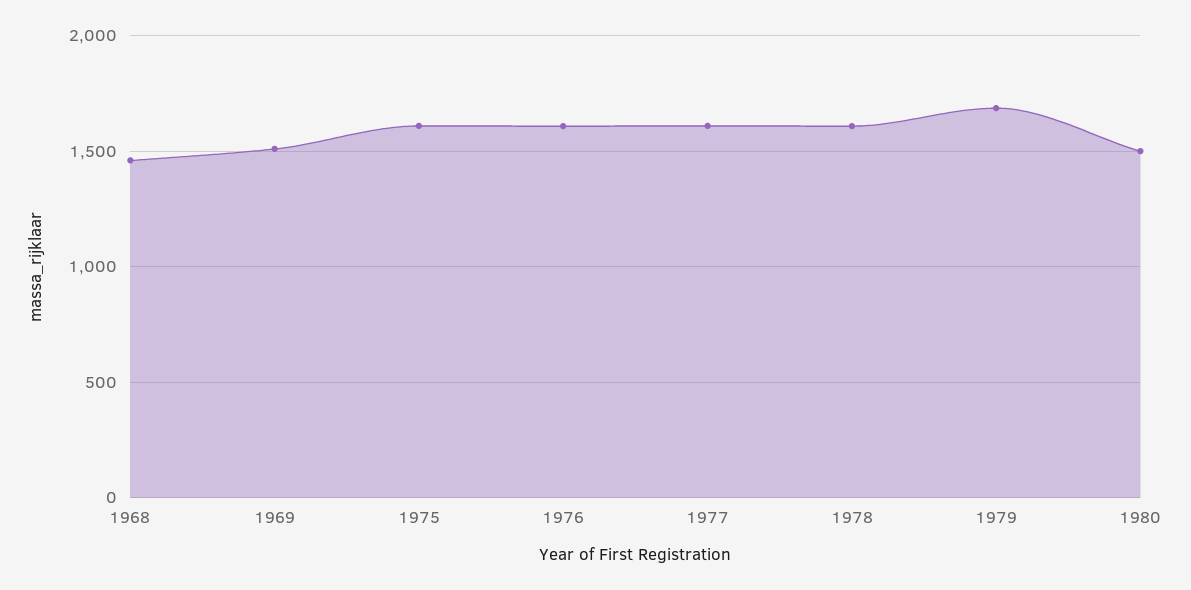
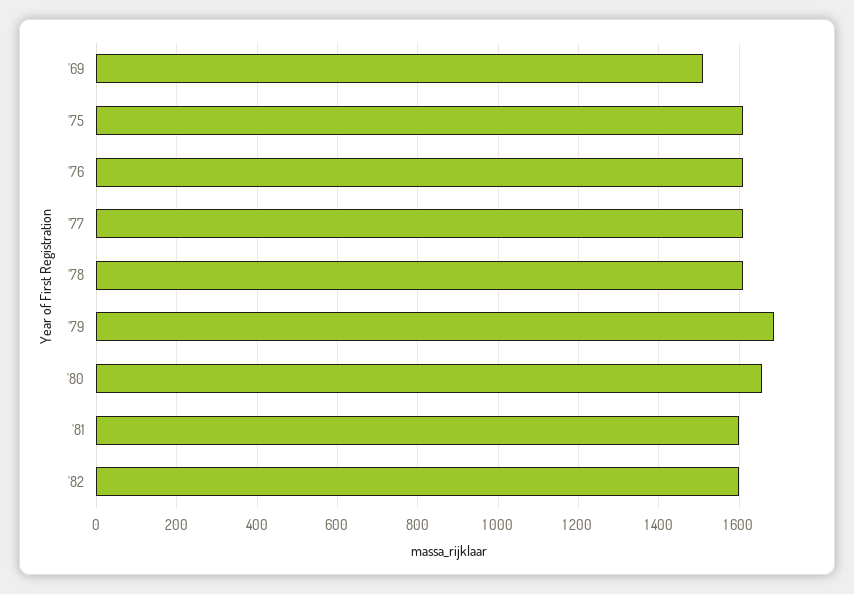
1968: 1450 -> none
1980: 1500 -> 1660
'81: none -> 1600
'82: none -> 1600

